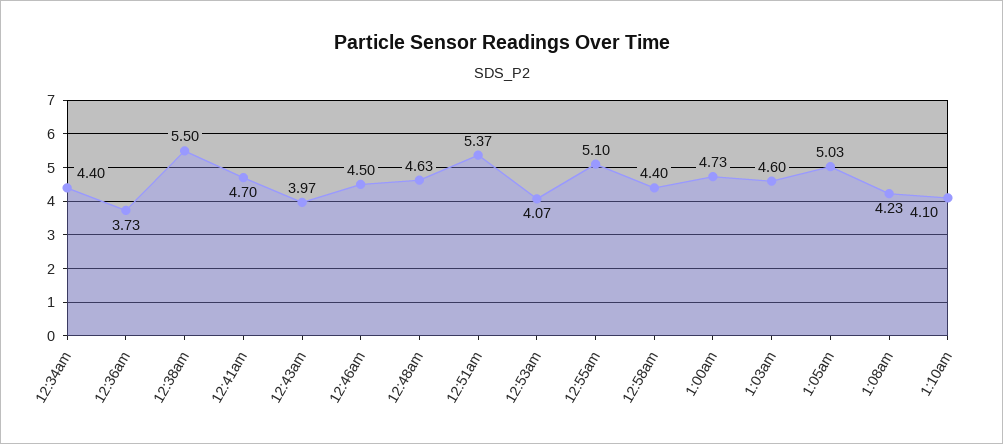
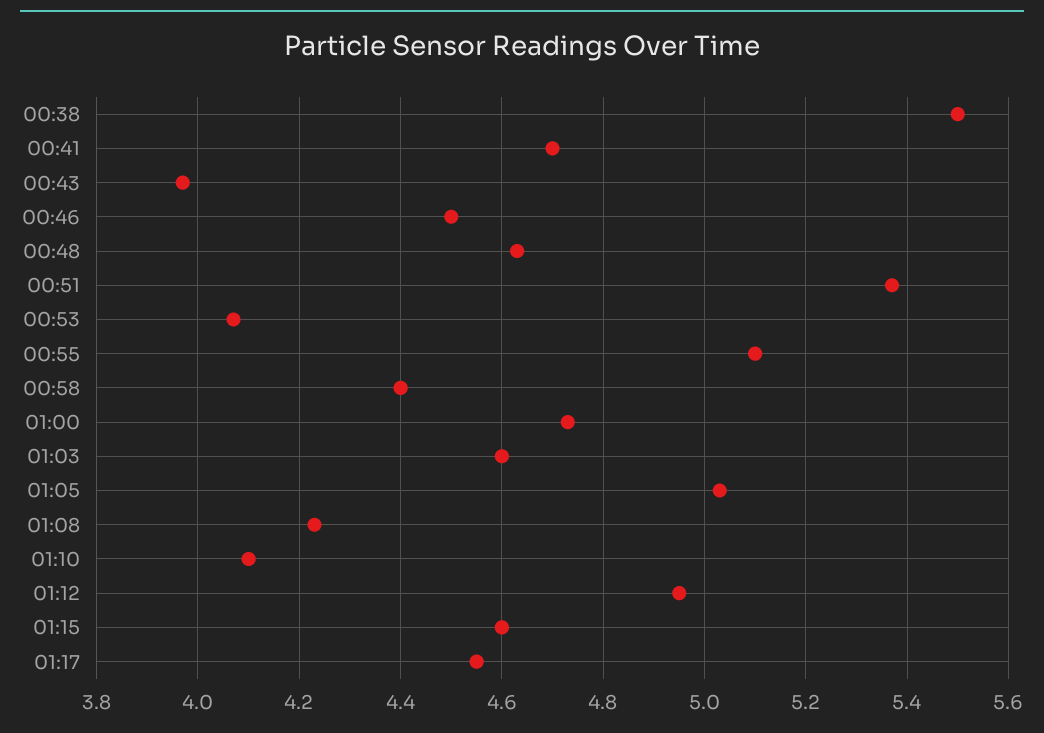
12:34am: 4.4 -> none
12:36am: 3.73 -> none
01:12: none -> 4.95
01:15: none -> 4.6
01:17: none -> 4.55

